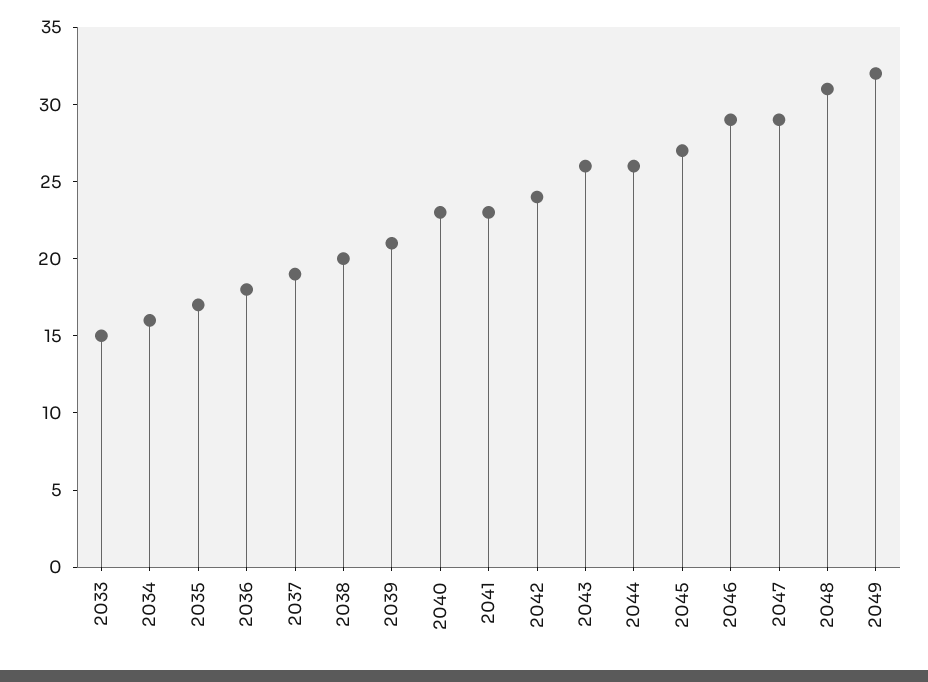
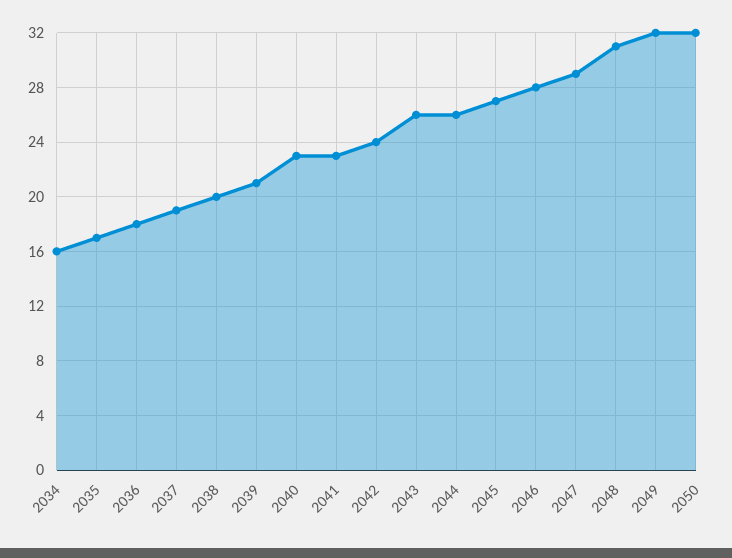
2033: 15 -> none
2046: 29 -> 28
2050: none -> 32

